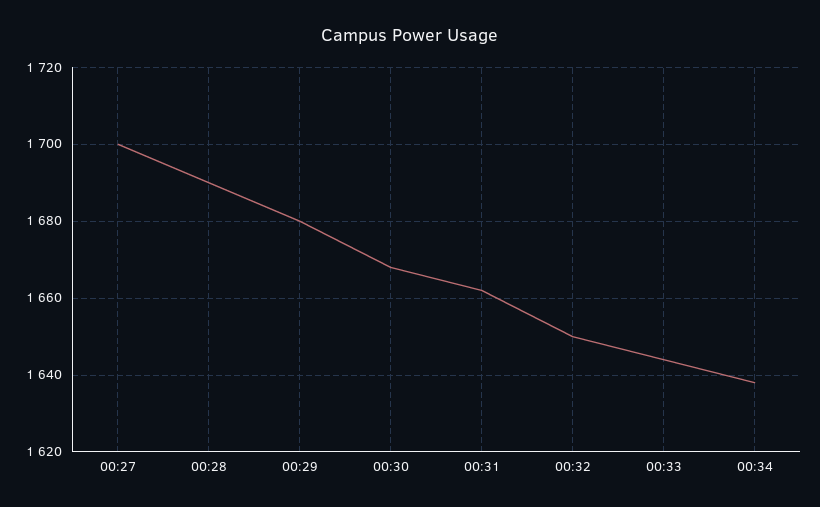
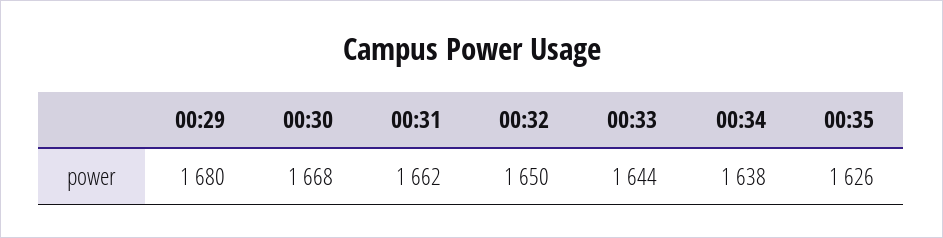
00:27: 1700 -> none
00:28: 1690 -> none
00:35: none -> 1626

